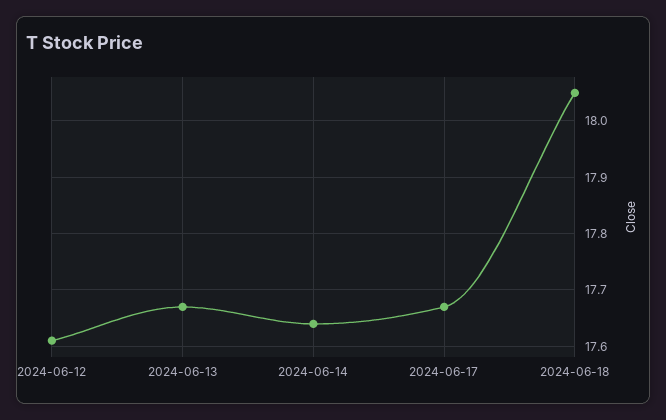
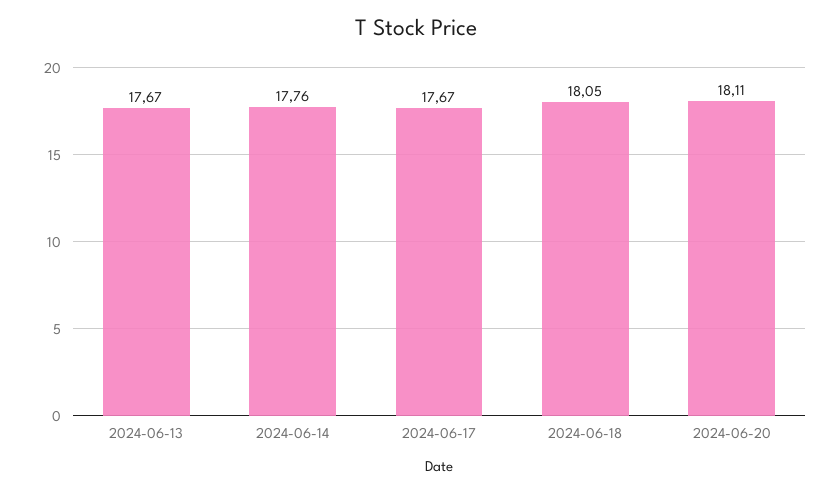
2024-06-12: 17.6 -> none
2024-06-14: 17.65 -> 17.76
2024-06-20: none -> 18.11

